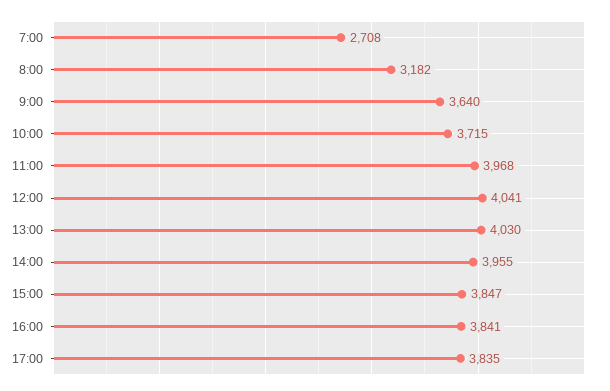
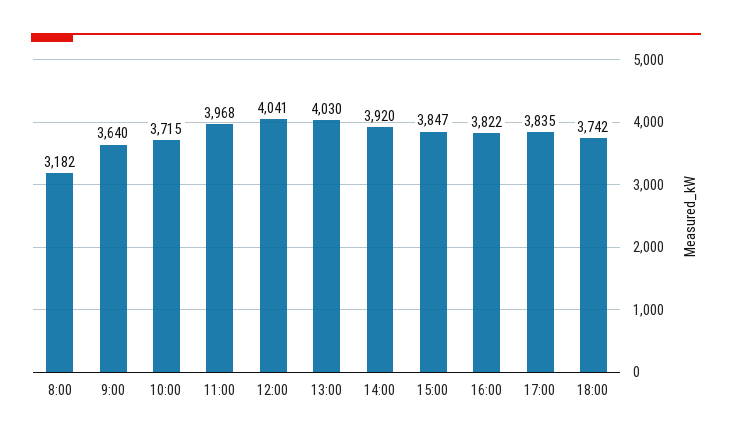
7:00: 2708 -> none
14:00: 3955 -> 3920
16:00: 3841 -> 3822
18:00: none -> 3742

